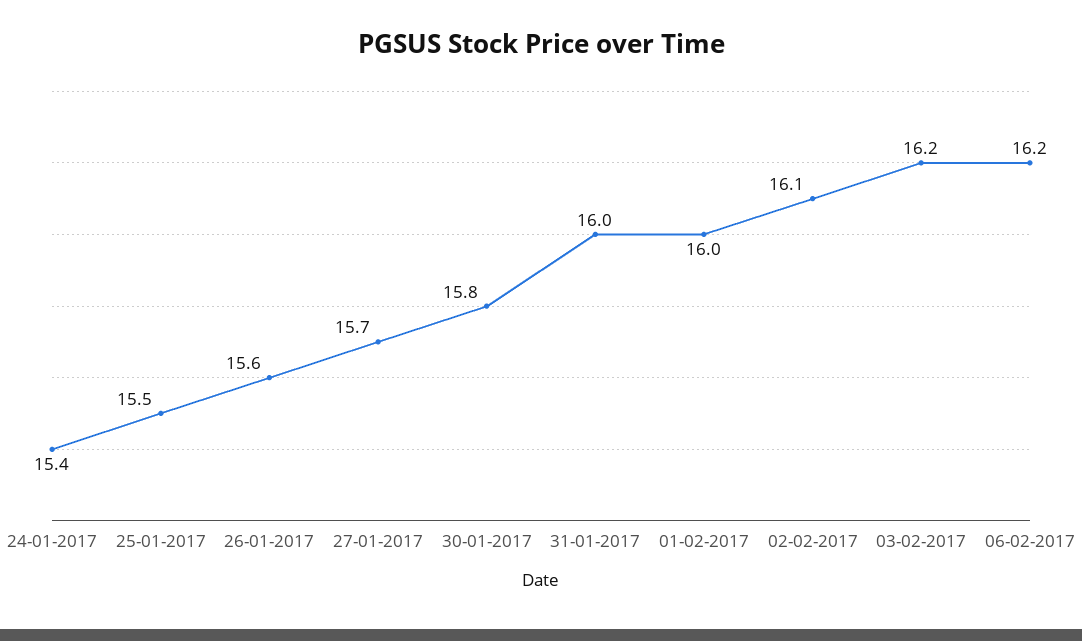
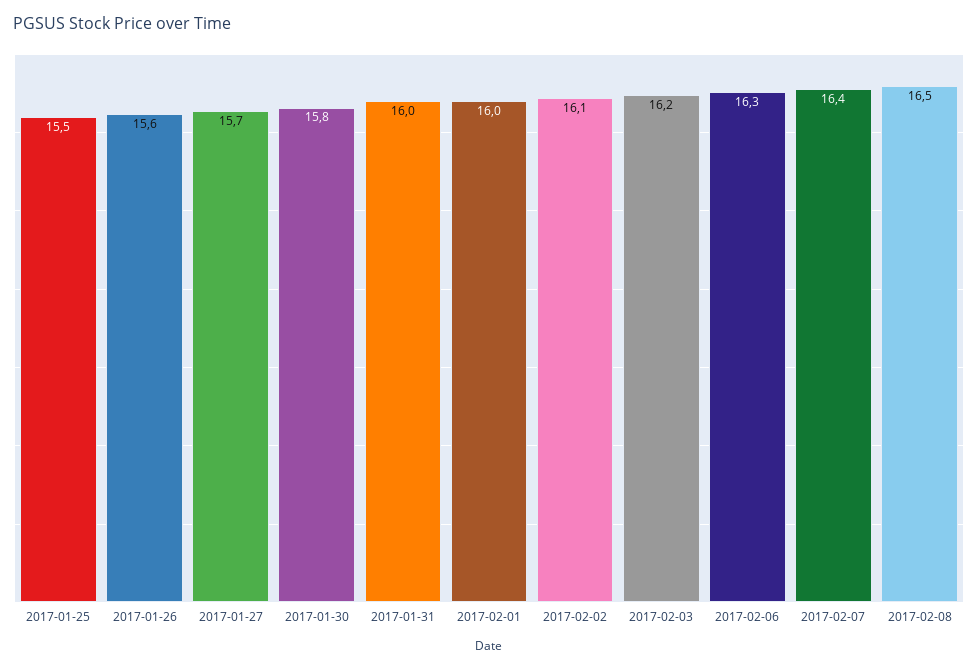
24-01-2017: 15.4 -> none
06-02-2017: 16.2 -> 16.3
2017-02-07: none -> 16.4
2017-02-08: none -> 16.5

